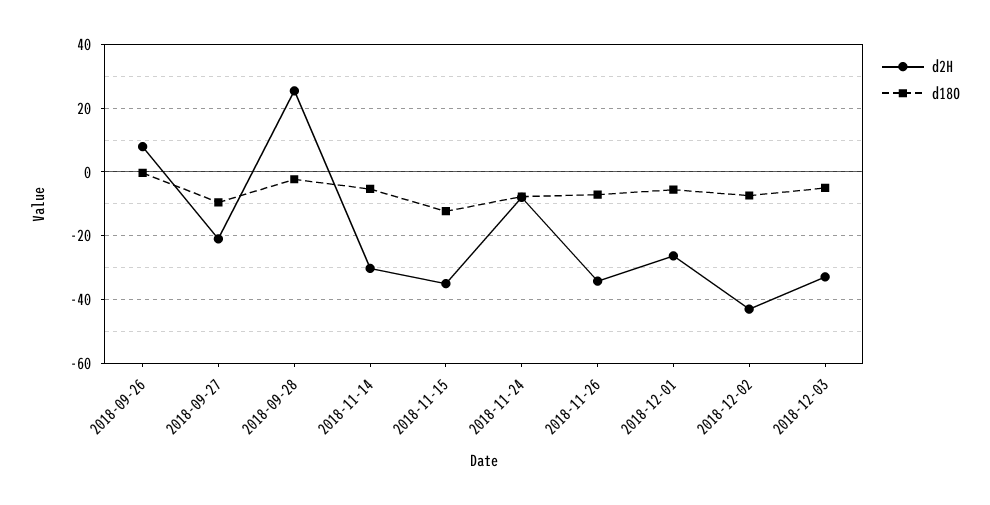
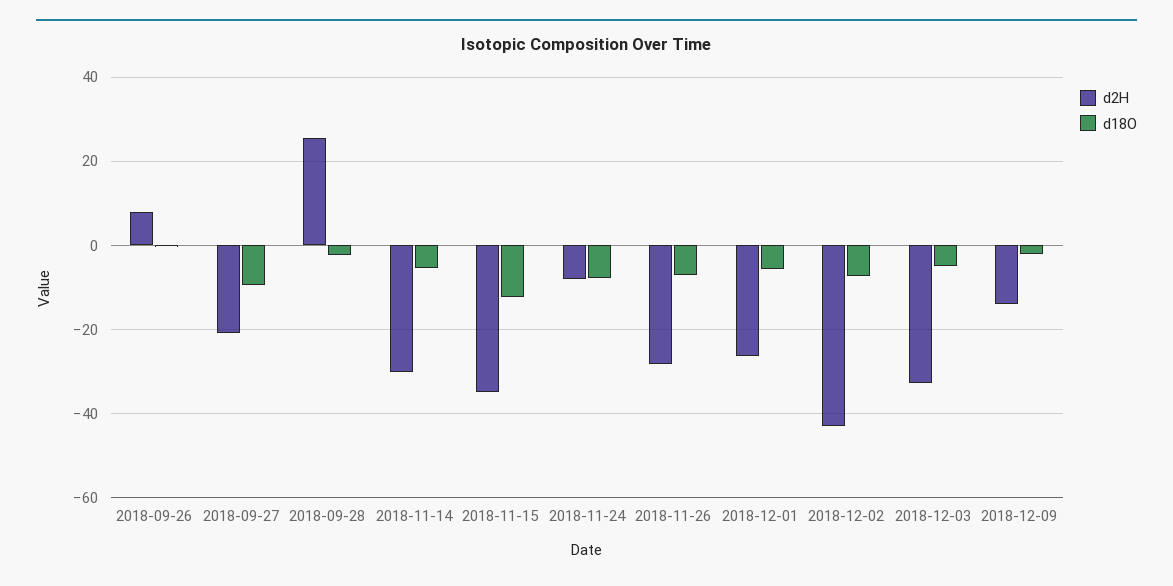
d2H, 2018-11-26: -34 -> -28
d2H, 2018-12-09: none -> -14
d18O, 2018-12-09: none -> -2

